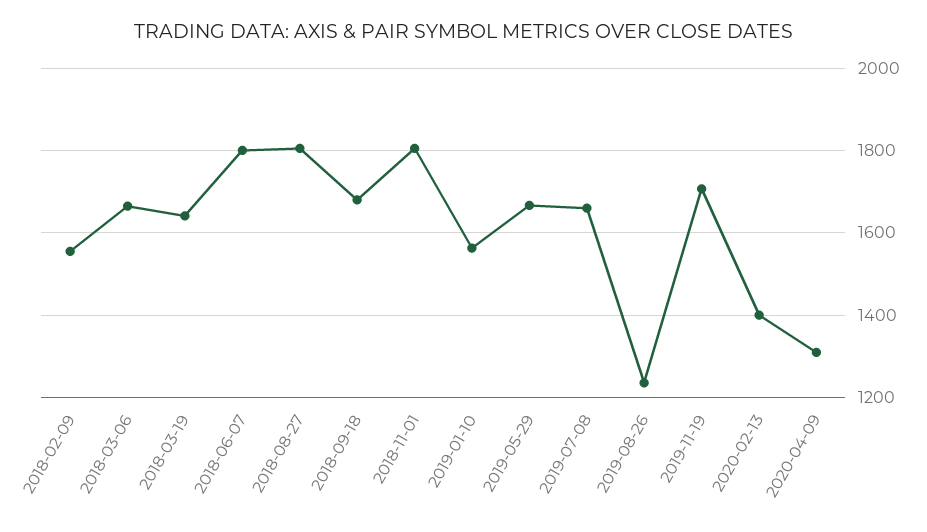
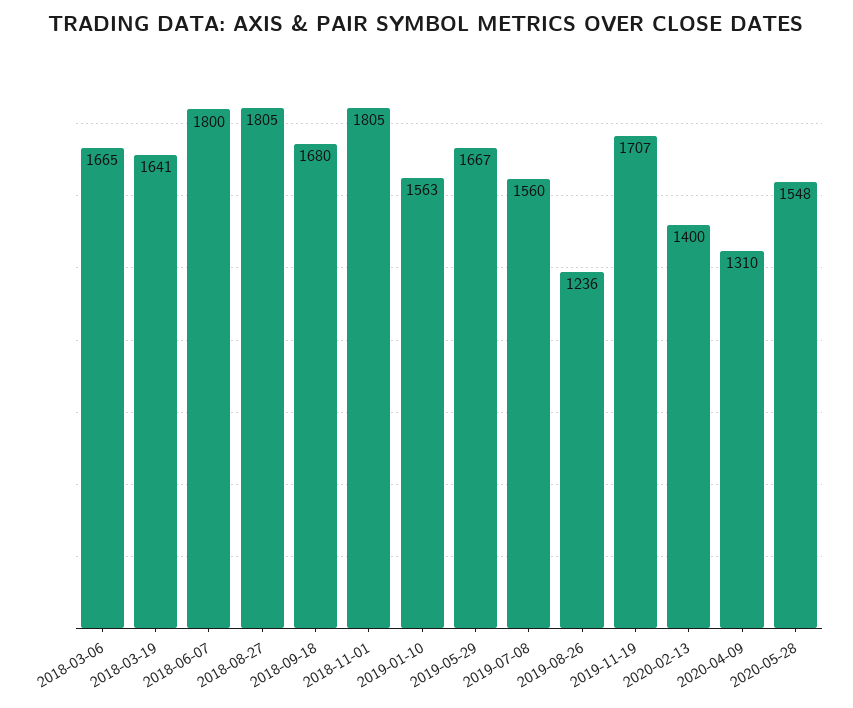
2018-02-09: 1560 -> none
2019-07-08: 1660 -> 1560
2020-05-28: none -> 1548

